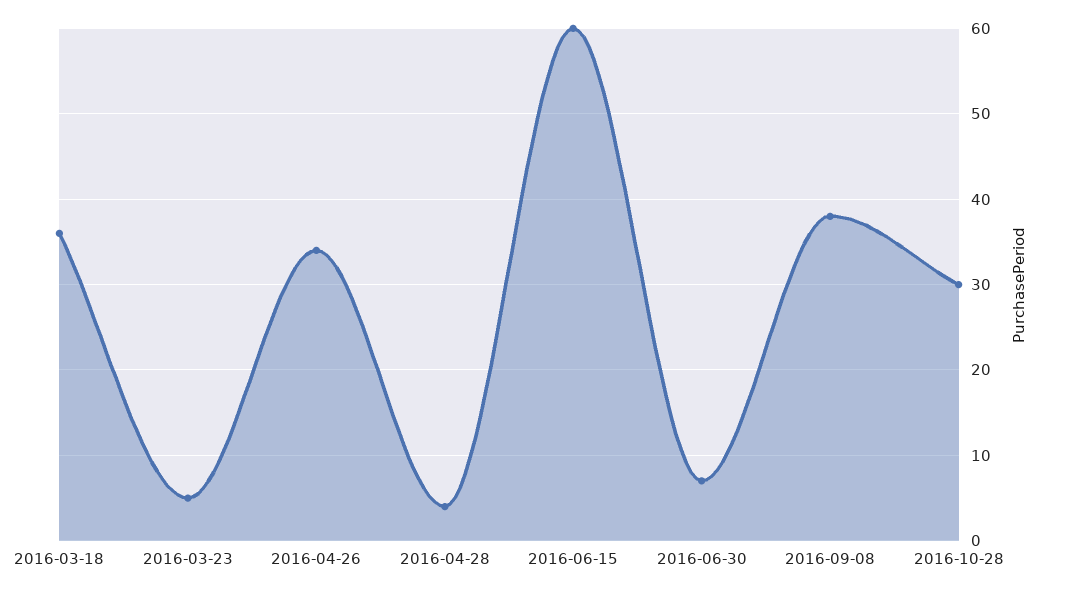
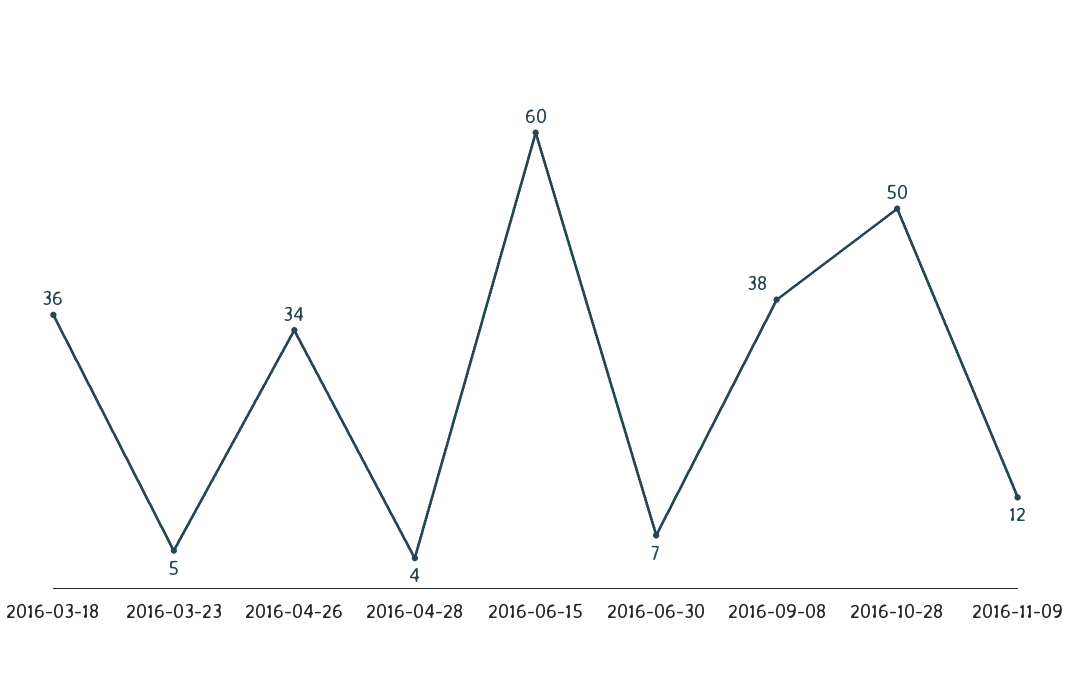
2016-10-28: 30 -> 50
2016-11-09: none -> 12

